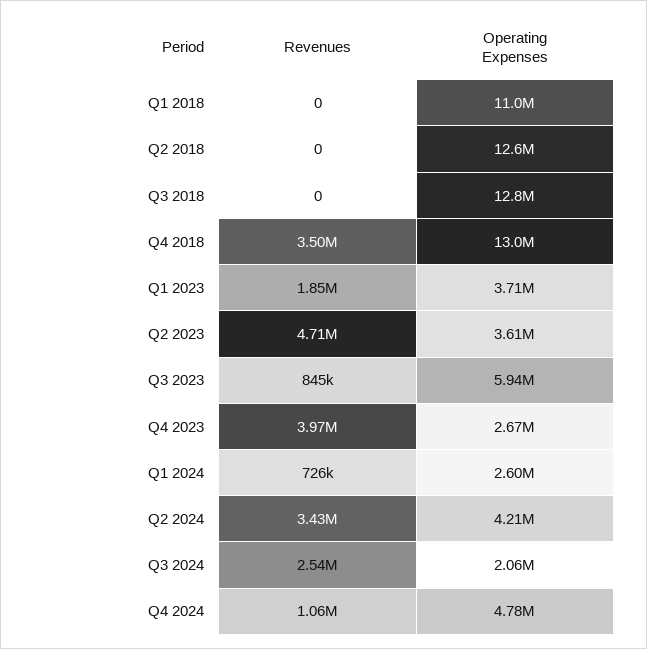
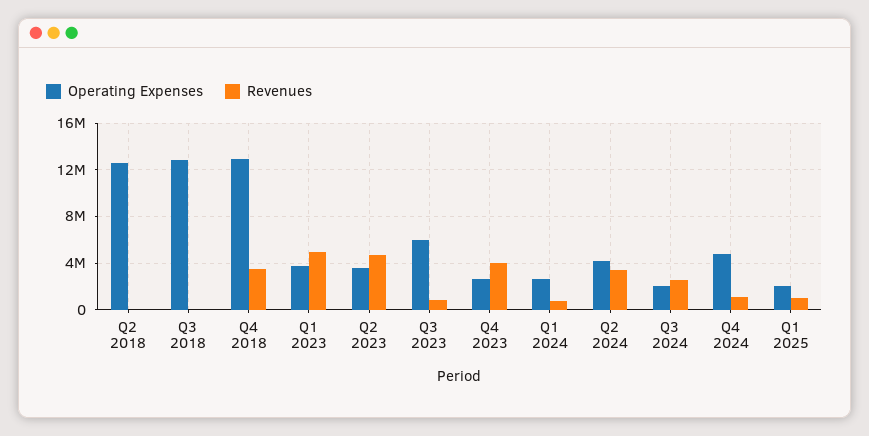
Revenues, Q1 2018: 0 -> none
Operating Expenses, Q1 2018: 11000000 -> none
Revenues, Q1 2023: 1850000 -> 5000000
Operating Expenses, Q1 2025: none -> 2000000
Revenues, Q1 2025: none -> 1000000

